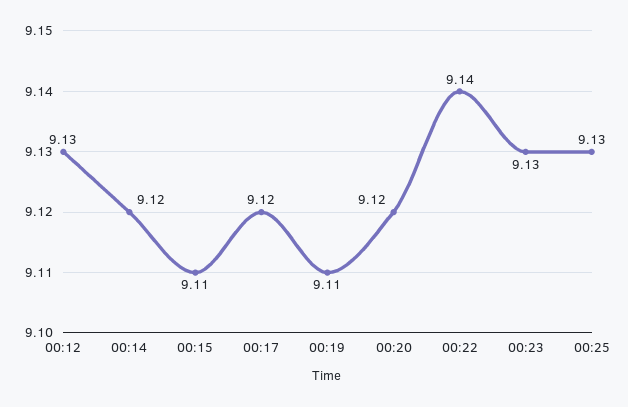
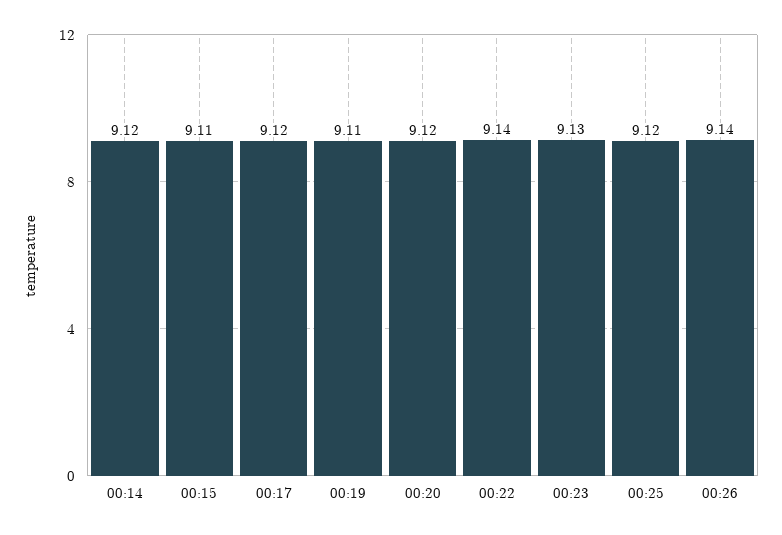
00:12: 9.13 -> none
00:25: 9.13 -> 9.12
00:26: none -> 9.14

